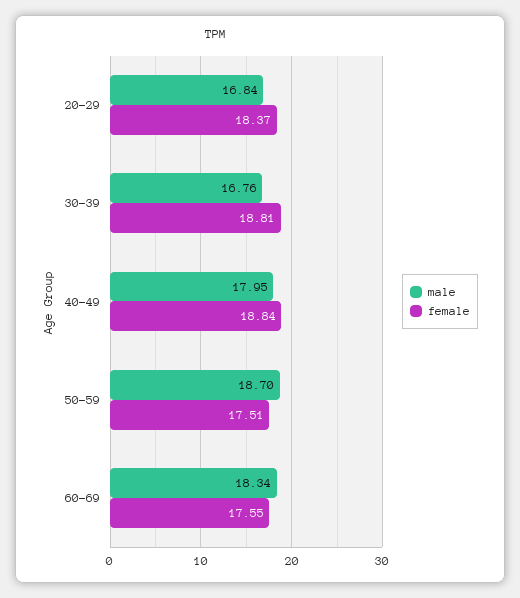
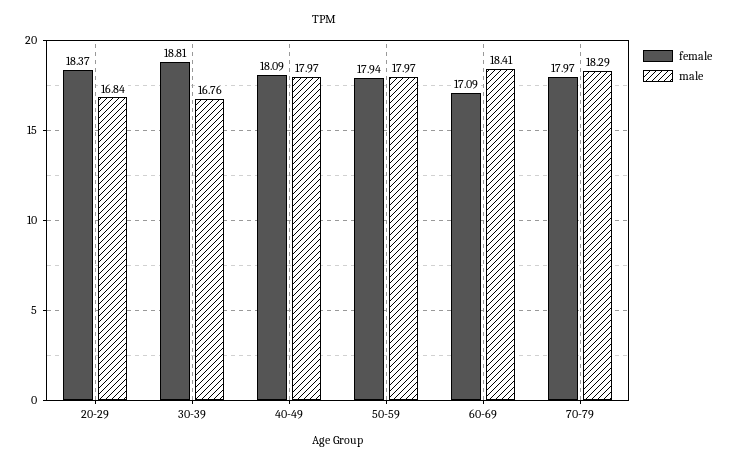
male, 40-49: 17.95 -> 17.97
female, 40-49: 18.84 -> 18.09
male, 50-59: 18.7 -> 17.97
female, 50-59: 17.51 -> 17.94
male, 60-69: 18.34 -> 18.41
female, 60-69: 17.55 -> 17.09
female, 70-79: none -> 17.97
male, 70-79: none -> 18.29

